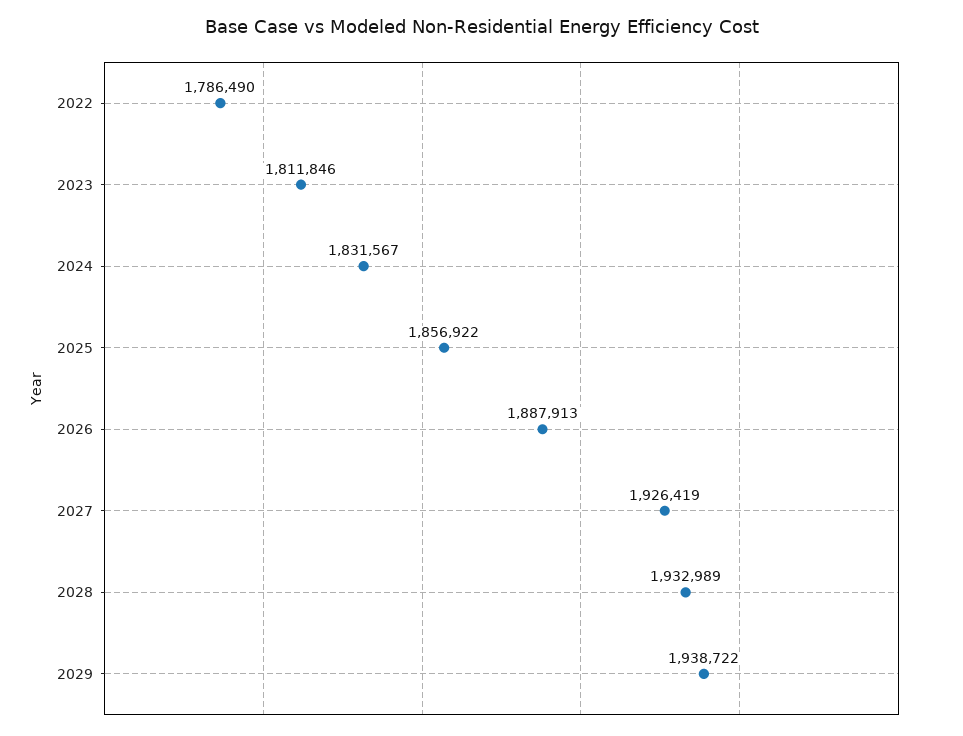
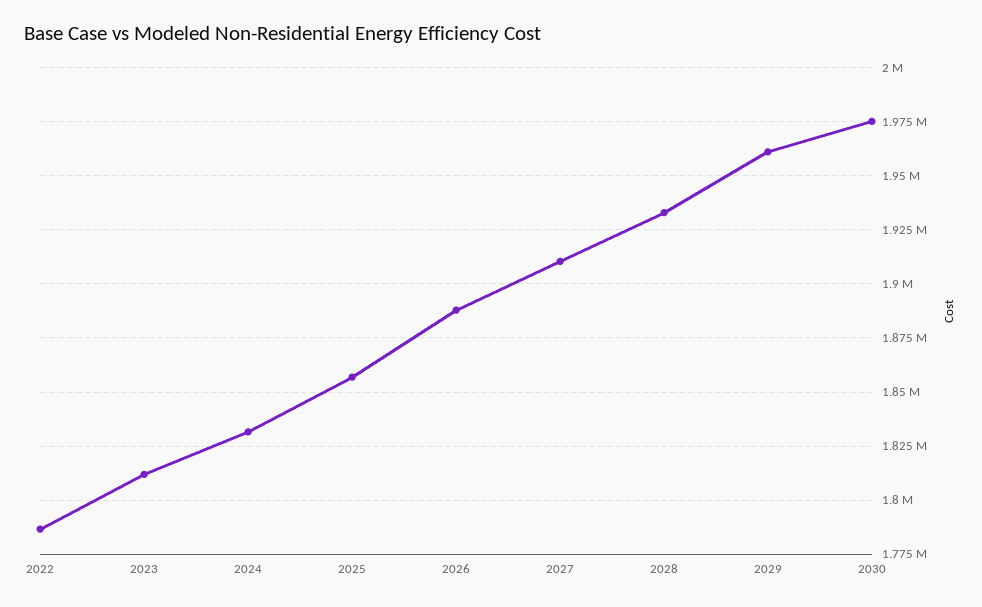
2027: 1926419 -> 1910000
2029: 1938722 -> 1960000
2030: none -> 1975000

